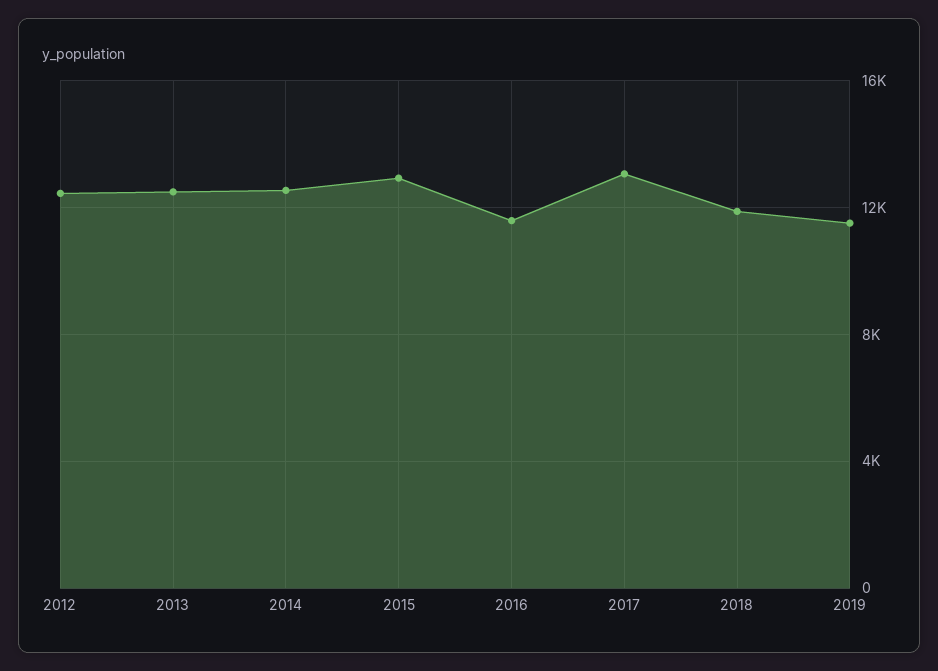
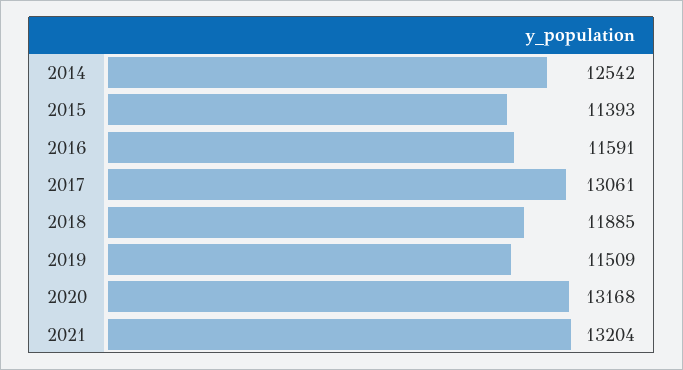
2012: 12500 -> none
2013: 12500 -> none
2015: 13000 -> 11393
2020: none -> 13168
2021: none -> 13204

